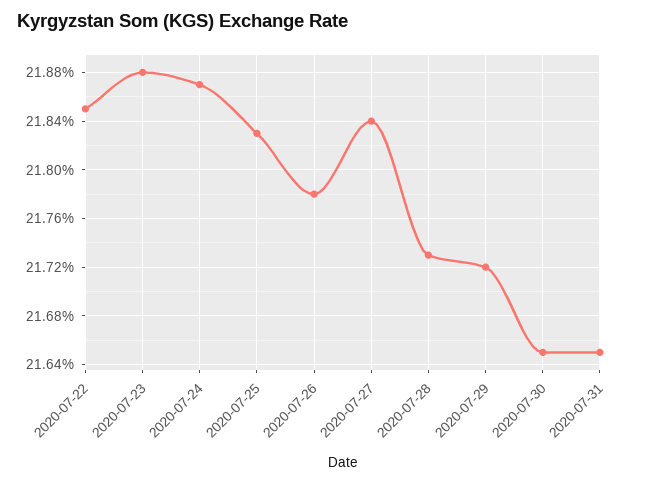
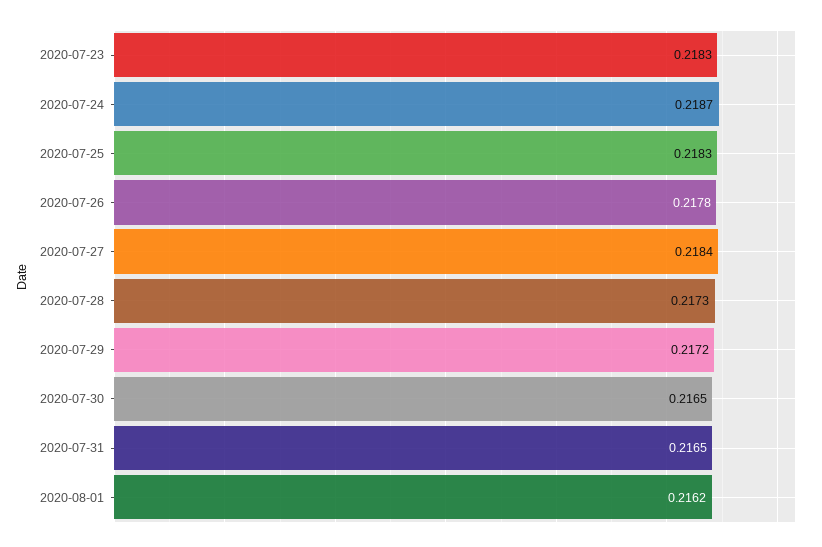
2020-07-22: 0.2185 -> none
2020-07-23: 0.2188 -> 0.2183
2020-08-01: none -> 0.2162

